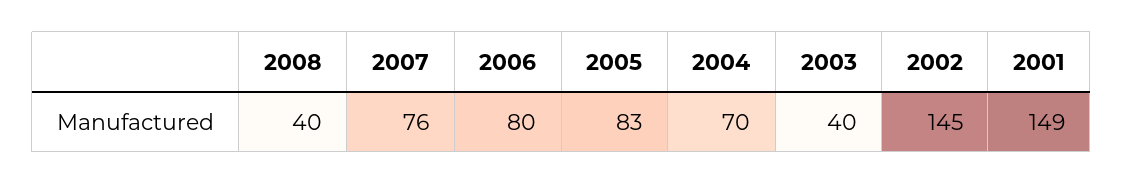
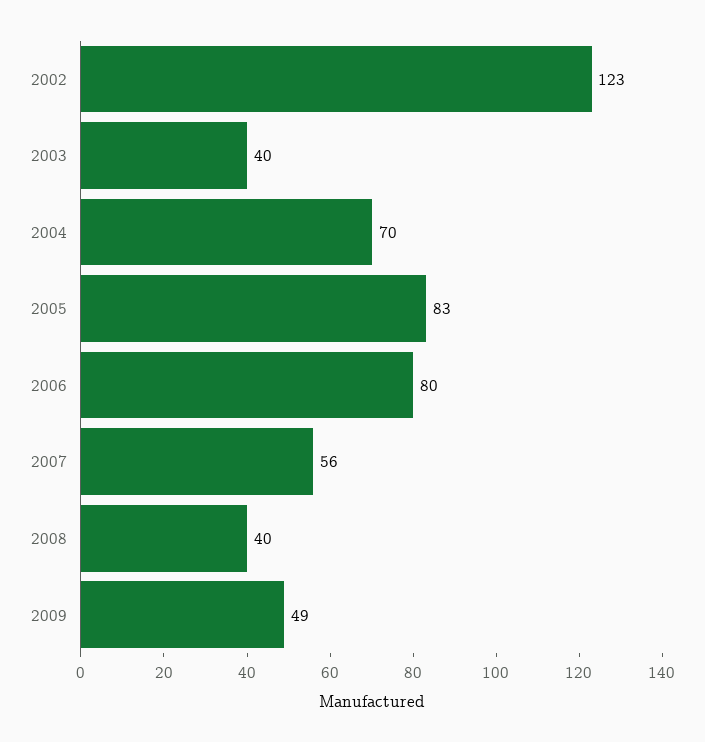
2007: 76 -> 56
2002: 145 -> 123
2001: 149 -> none
2009: none -> 49

